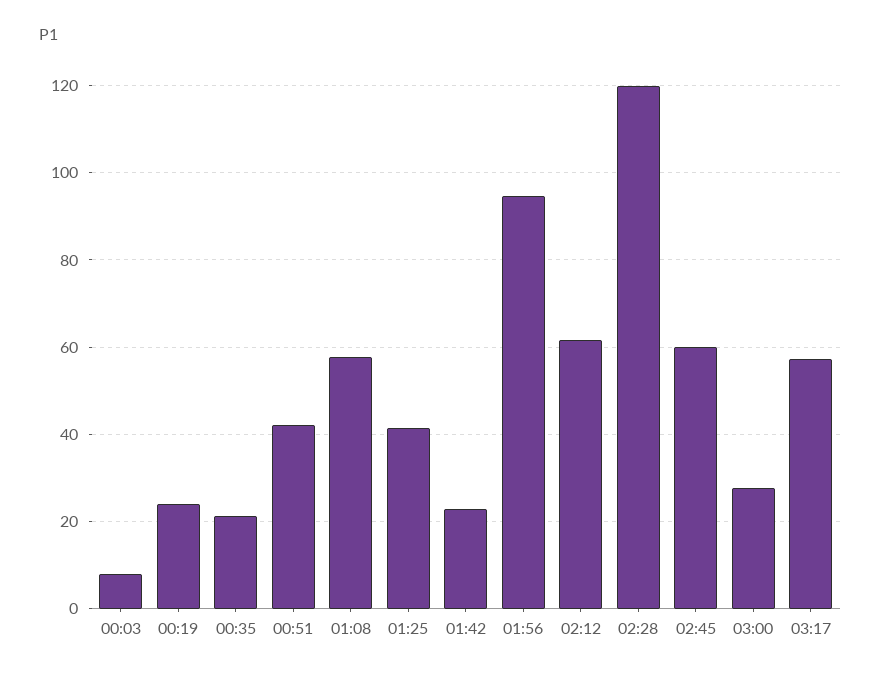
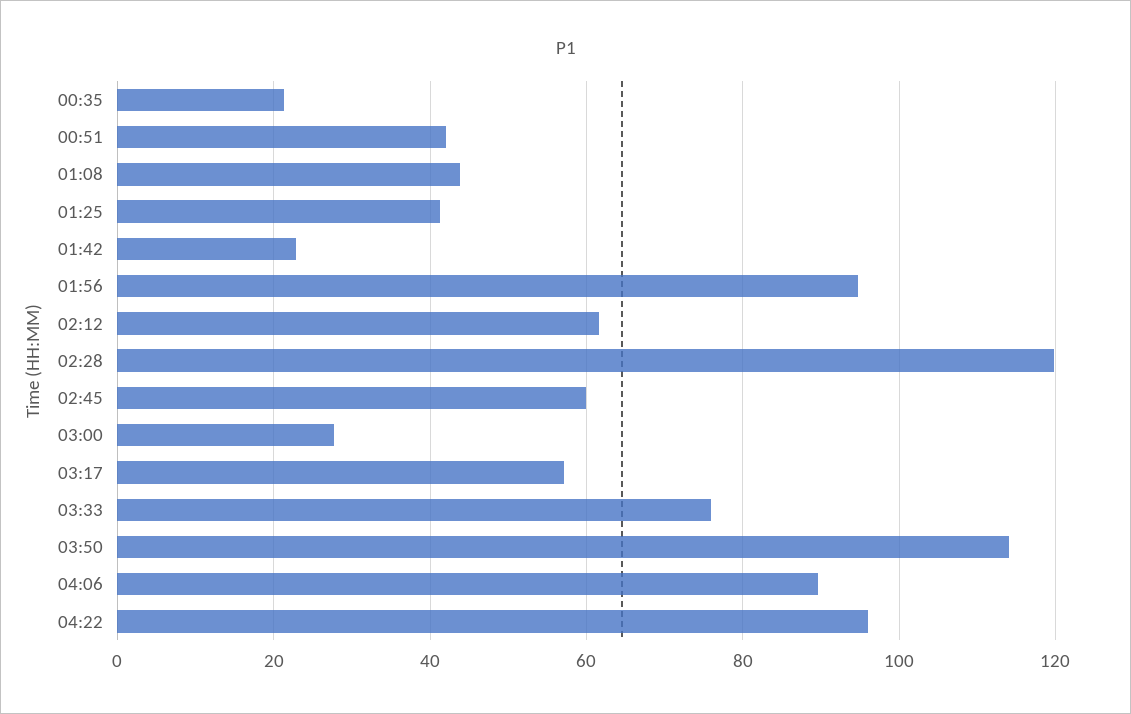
00:03: 8 -> none
00:19: 24 -> none
01:08: 58 -> 44
03:33: none -> 76
03:50: none -> 114
04:06: none -> 90
04:22: none -> 96

